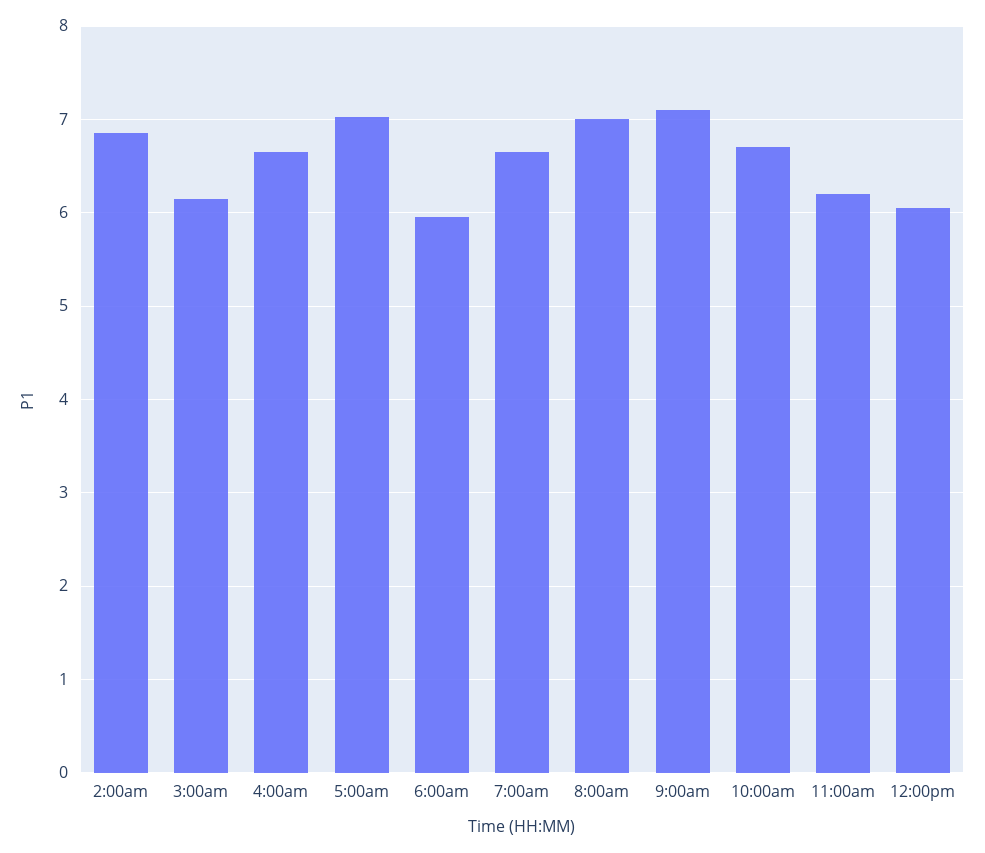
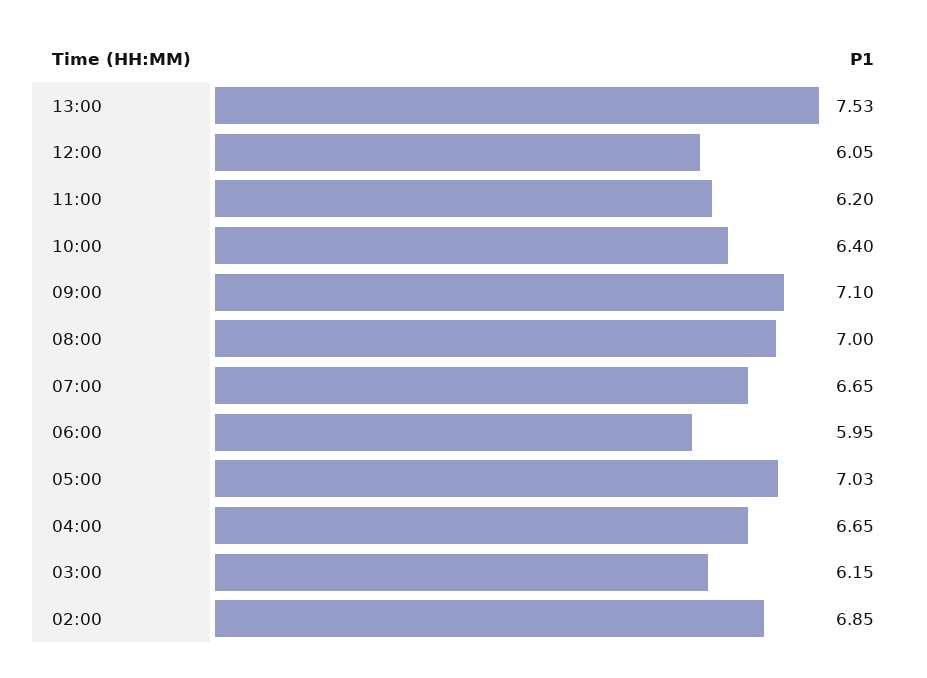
10:00am: 6.7 -> 6.4
13:00: none -> 7.53

